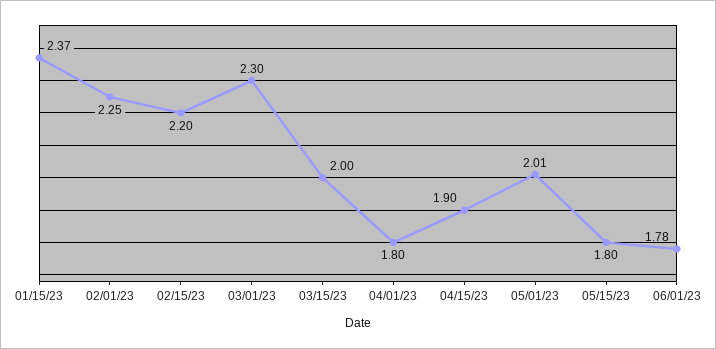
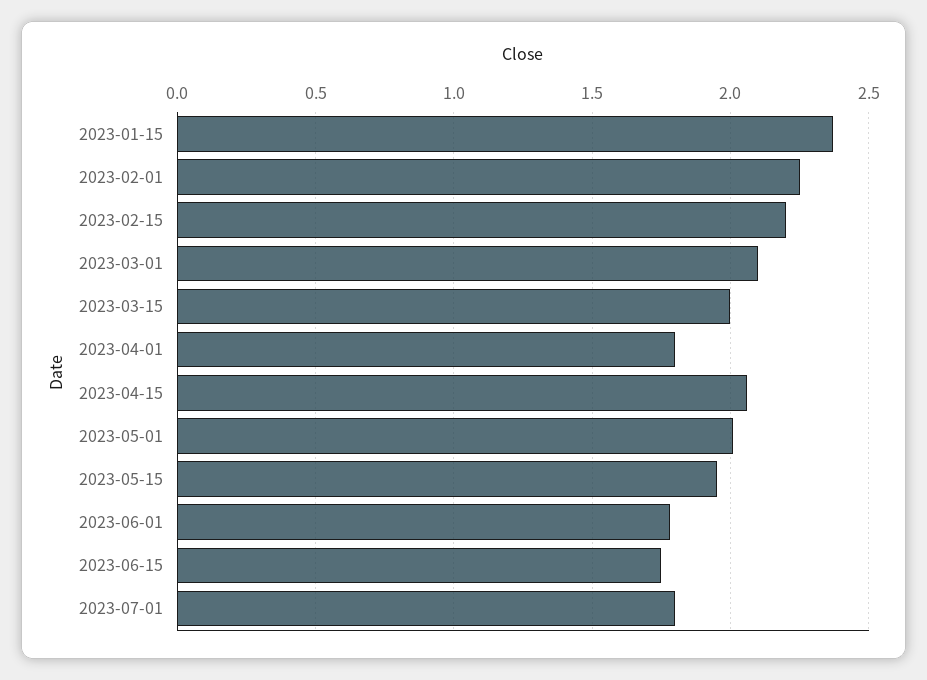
03/01/23: 2.3 -> 2.1
04/15/23: 1.9 -> 2.05
05/15/23: 1.8 -> 1.95
2023-06-15: none -> 1.75
2023-07-01: none -> 1.8

